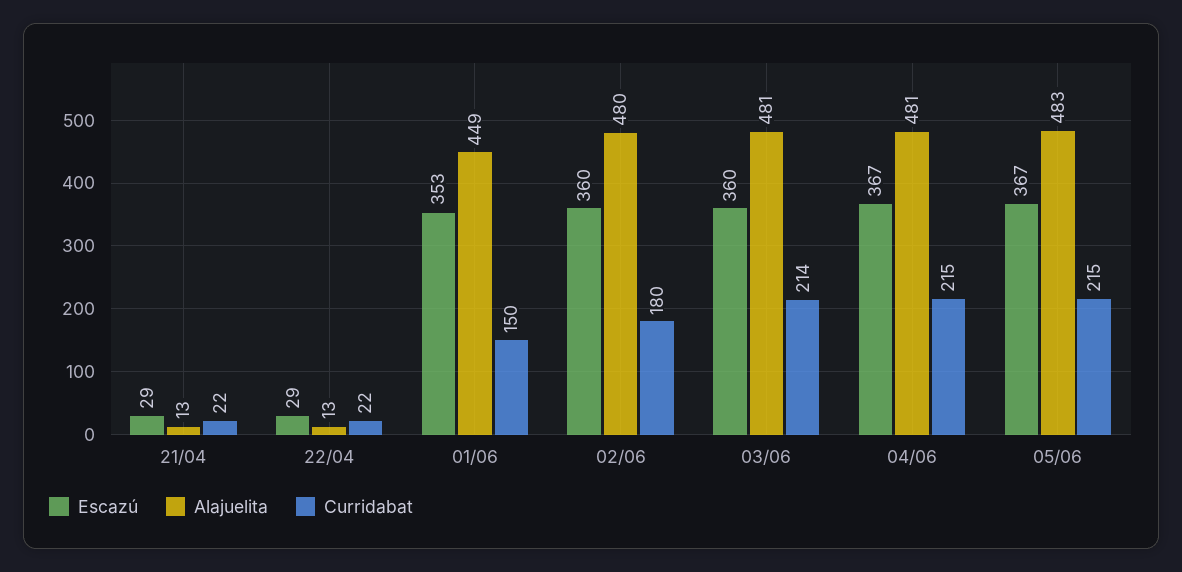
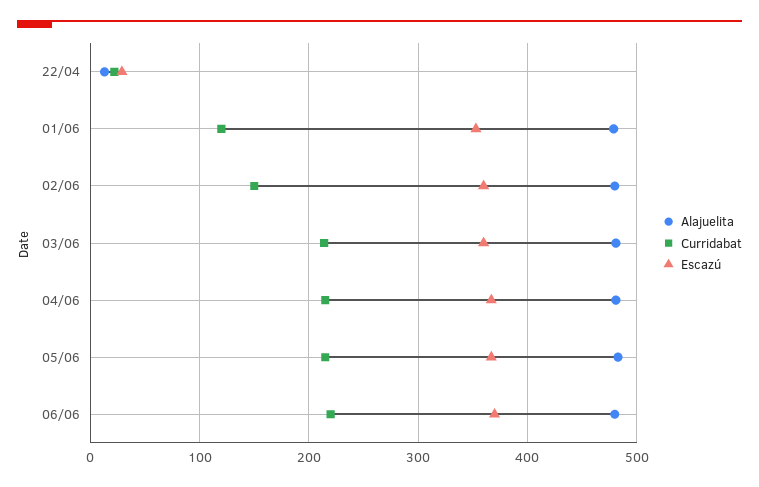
Escazú, 21/04: 29 -> none
Alajuelita, 21/04: 13 -> none
Curridabat, 21/04: 22 -> none
Alajuelita, 01/06: 449 -> 480
Curridabat, 01/06: 150 -> 120
Curridabat, 02/06: 180 -> 150
Alajuelita, 06/06: none -> 480
Curridabat, 06/06: none -> 220
Escazú, 06/06: none -> 370

